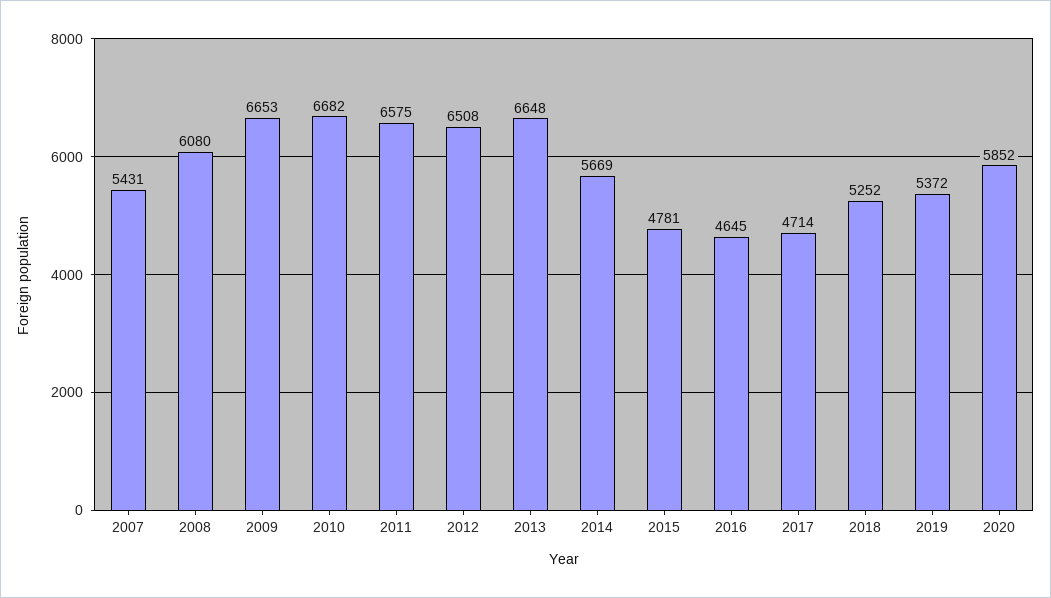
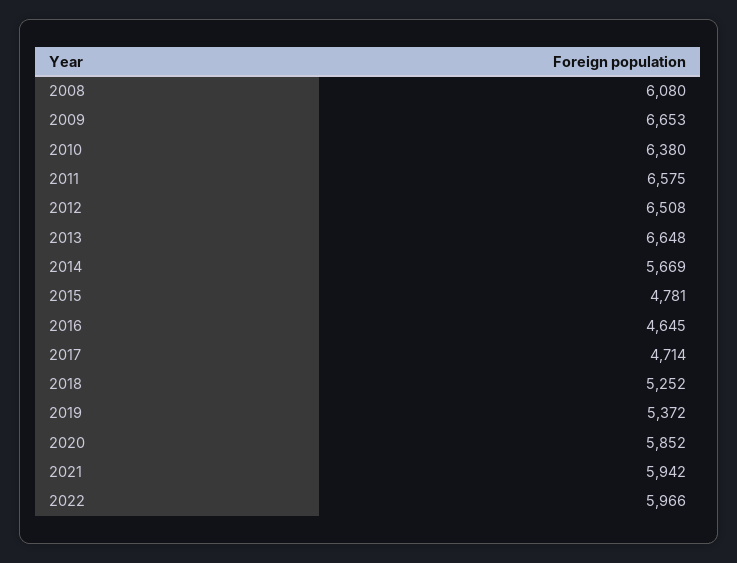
2007: 5431 -> none
2010: 6682 -> 6380
2021: none -> 5942
2022: none -> 5966

